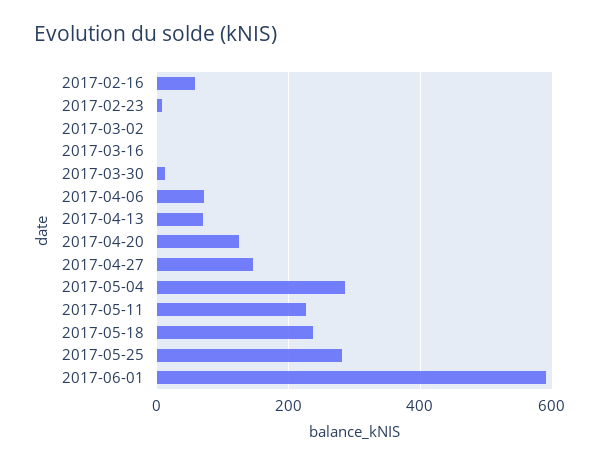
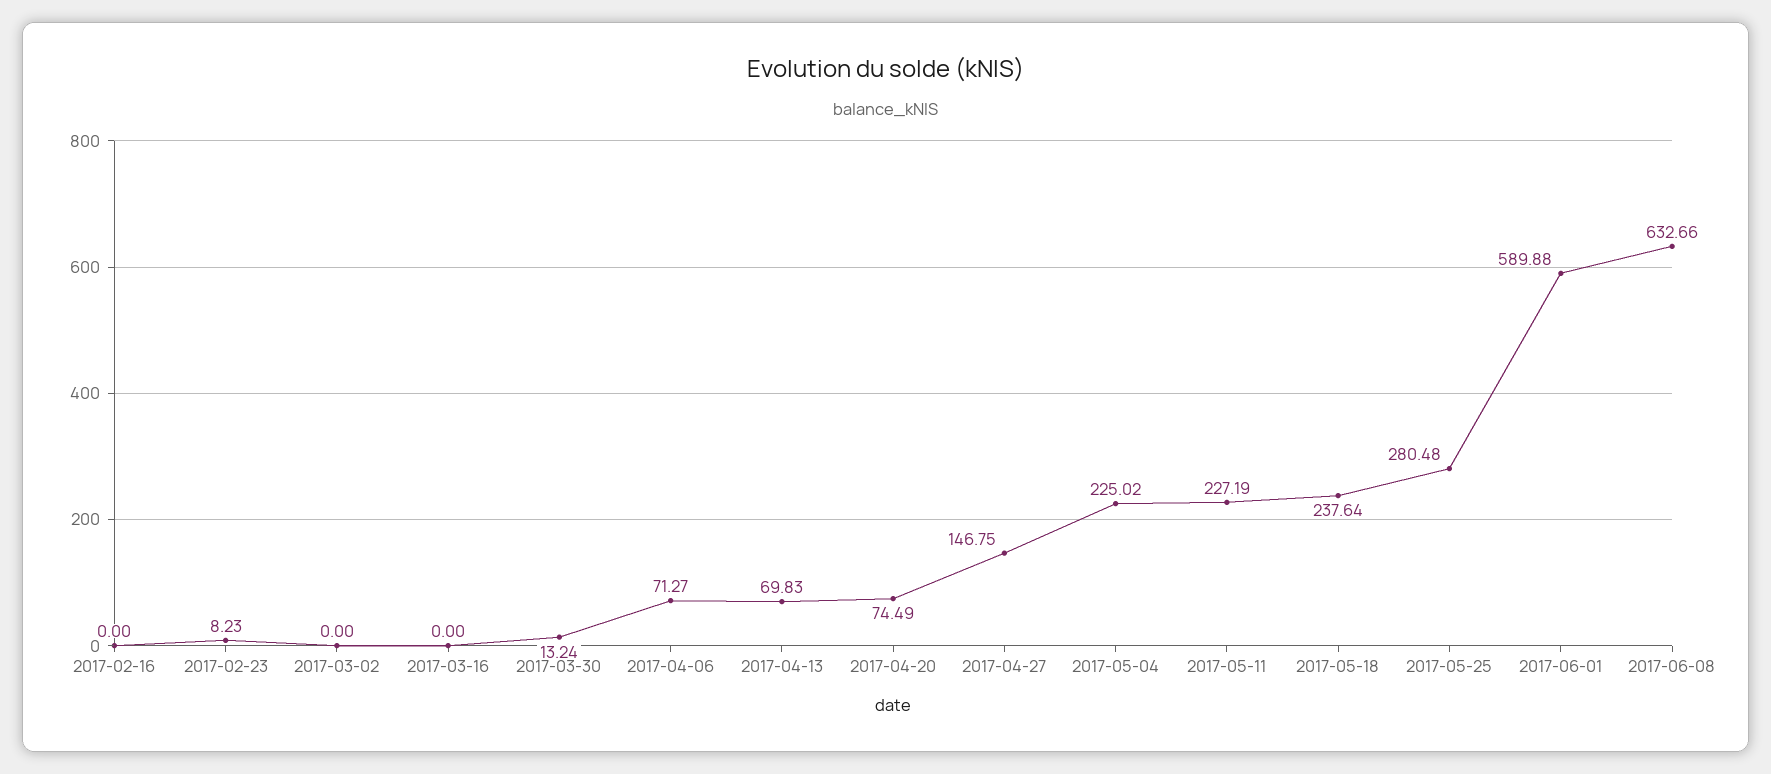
2017-02-16: 60 -> 0
2017-04-20: 120 -> 74.49
2017-05-04: 280 -> 225.02
2017-06-08: none -> 632.66

